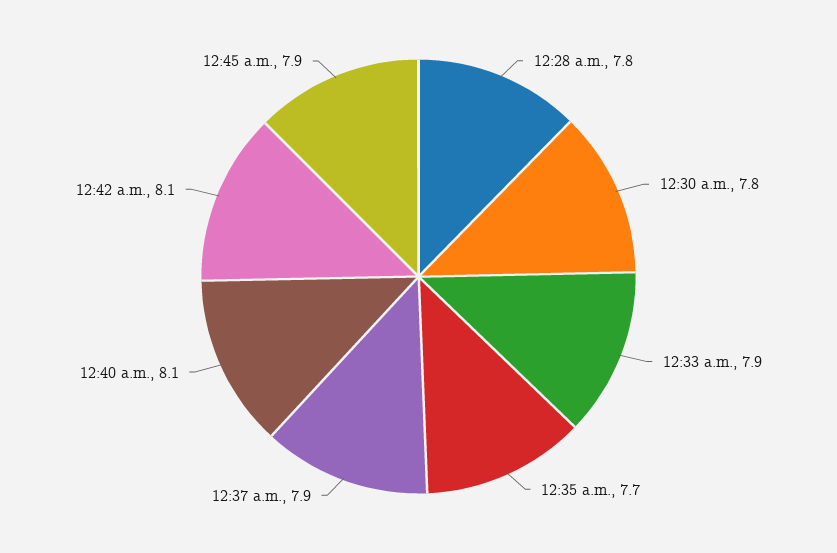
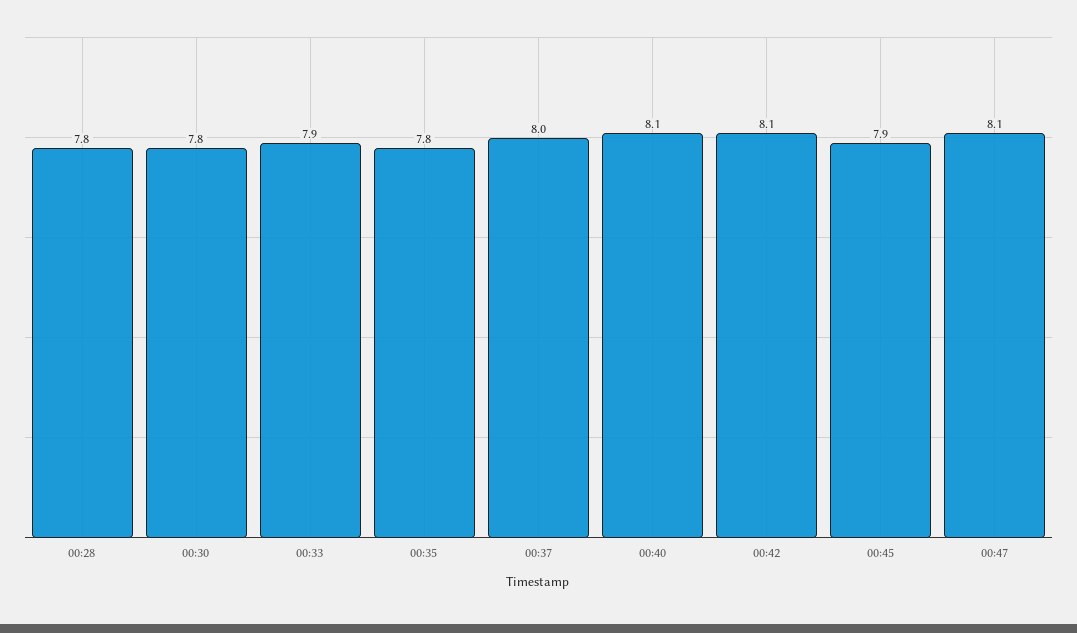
12:35 a.m.: 7.7 -> 7.8
12:37 a.m.: 7.9 -> 8
00:47: none -> 8.1

